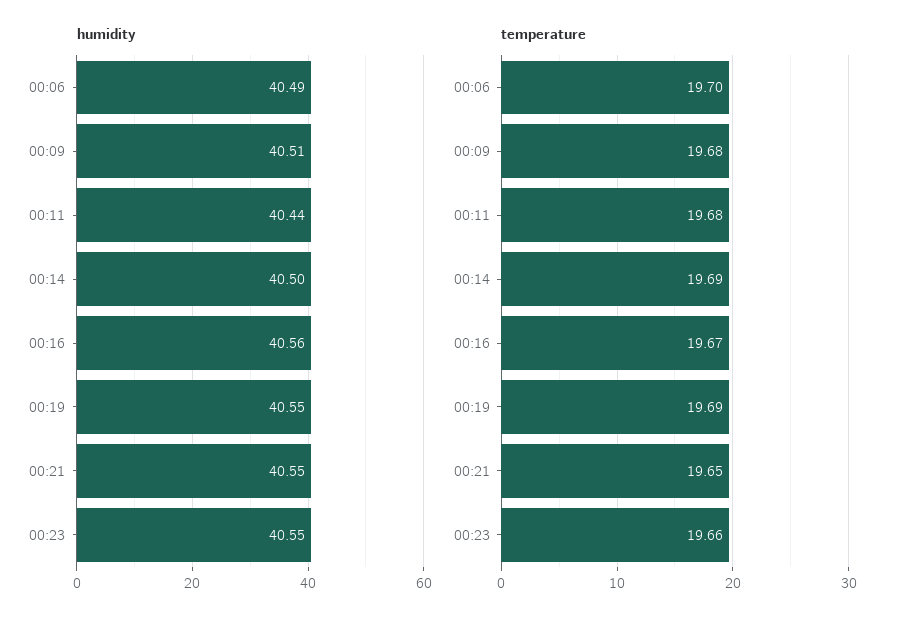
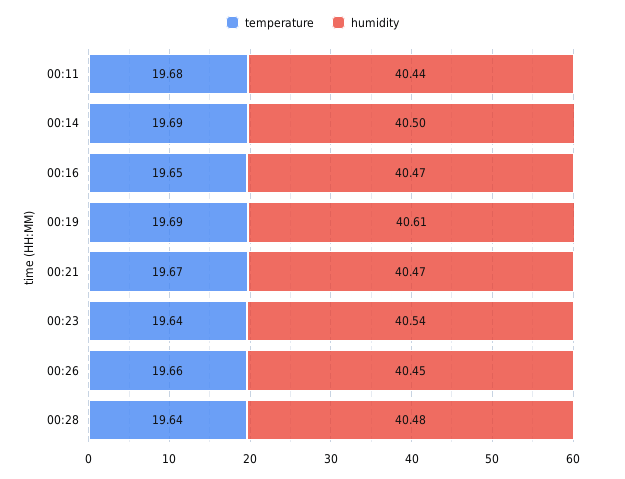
humidity, 00:06: 40.49 -> none
humidity, 00:09: 40.51 -> none
humidity, 00:16: 40.56 -> 40.47
humidity, 00:19: 40.55 -> 40.61
humidity, 00:21: 40.55 -> 40.47
humidity, 00:23: 40.55 -> 40.54
temperature, 00:06: 19.7 -> none
temperature, 00:09: 19.68 -> none
temperature, 00:16: 19.67 -> 19.65
temperature, 00:21: 19.65 -> 19.67
temperature, 00:23: 19.66 -> 19.64
temperature, 00:26: none -> 19.66
humidity, 00:26: none -> 40.45
temperature, 00:28: none -> 19.64
humidity, 00:28: none -> 40.48

